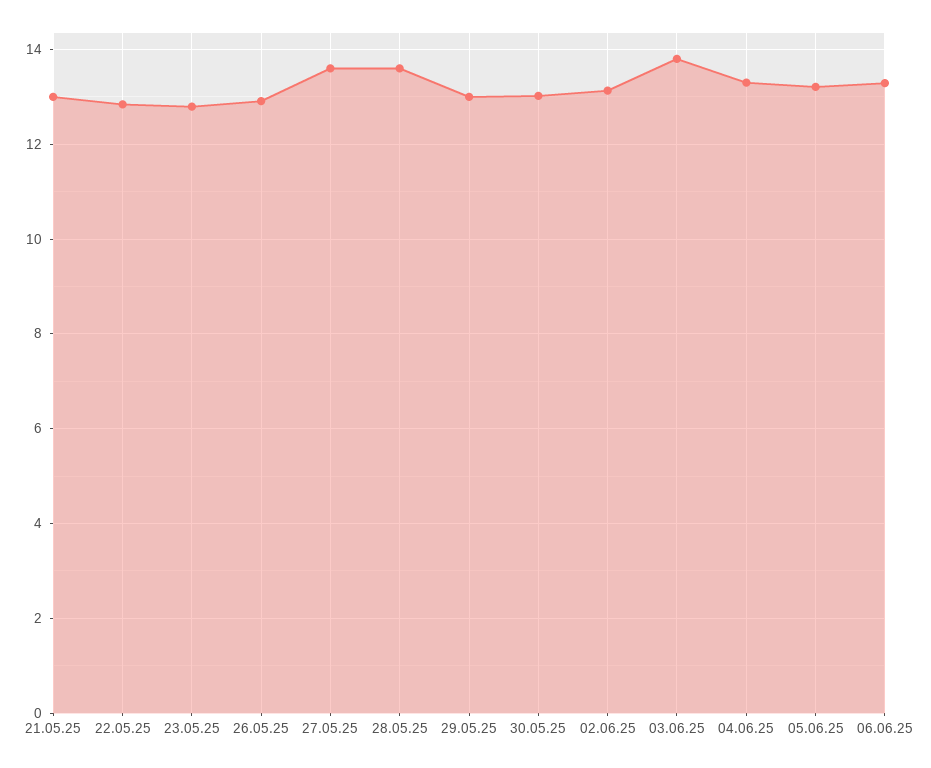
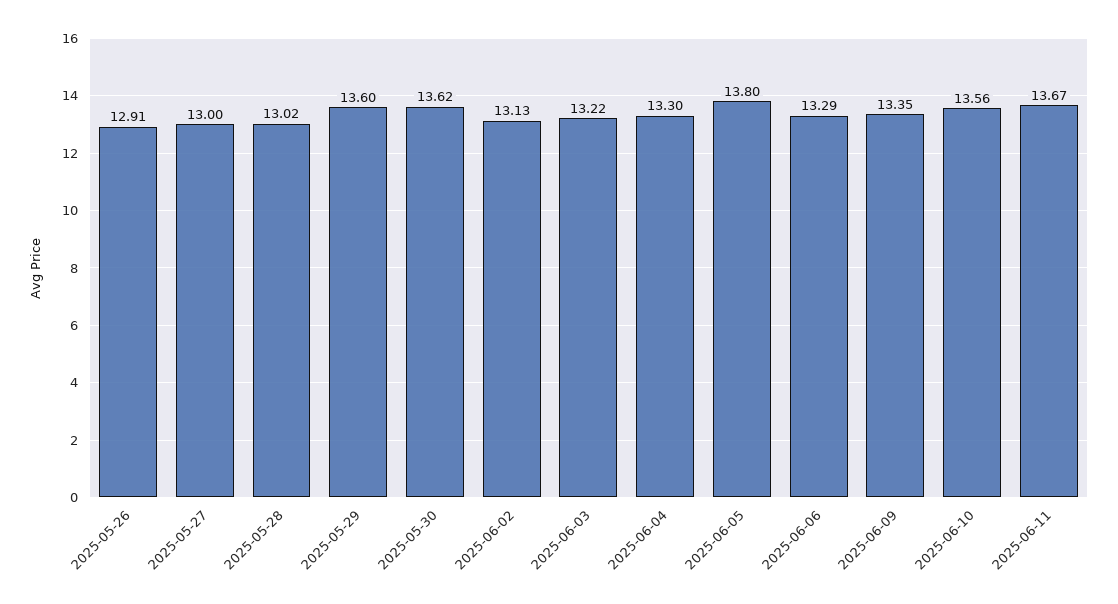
21.05.25: 13 -> none
22.05.25: 12.8 -> none
23.05.25: 12.8 -> none
27.05.25: 13.6 -> 13
28.05.25: 13.6 -> 13.02
29.05.25: 13 -> 13.6
30.05.25: 13 -> 13.62
03.06.25: 13.8 -> 13.22
05.06.25: 13.2 -> 13.8
2025-06-09: none -> 13.35
2025-06-10: none -> 13.56
2025-06-11: none -> 13.67

